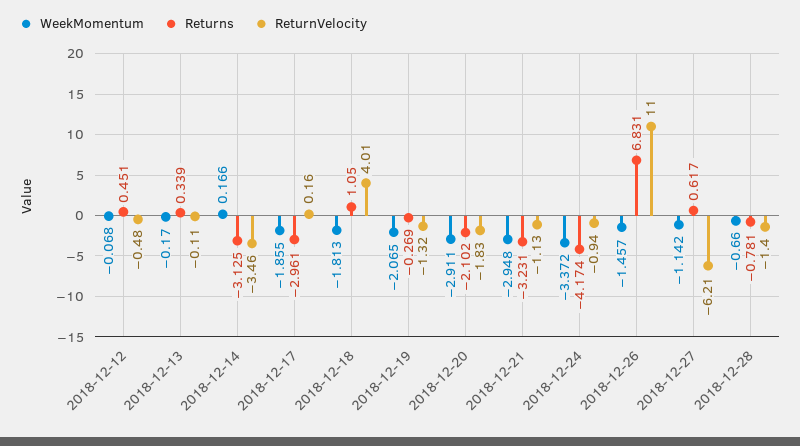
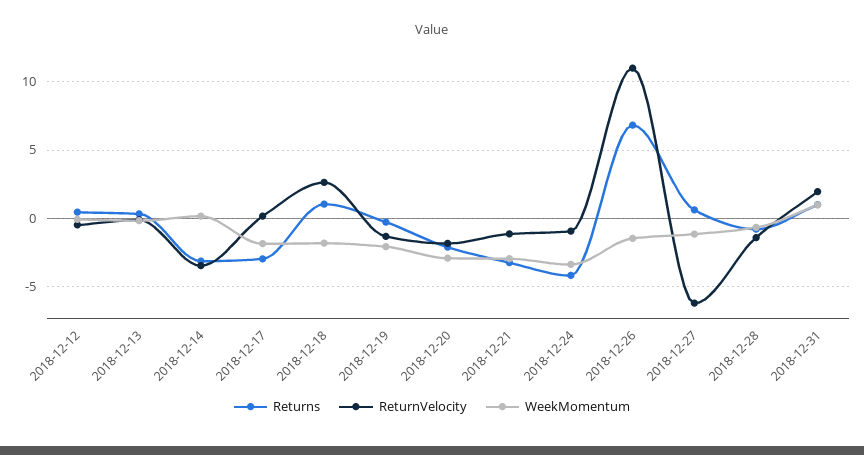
ReturnVelocity, 2018-12-18: 4.01 -> 2.5
Returns, 2018-12-31: none -> 1
ReturnVelocity, 2018-12-31: none -> 2
WeekMomentum, 2018-12-31: none -> 1

